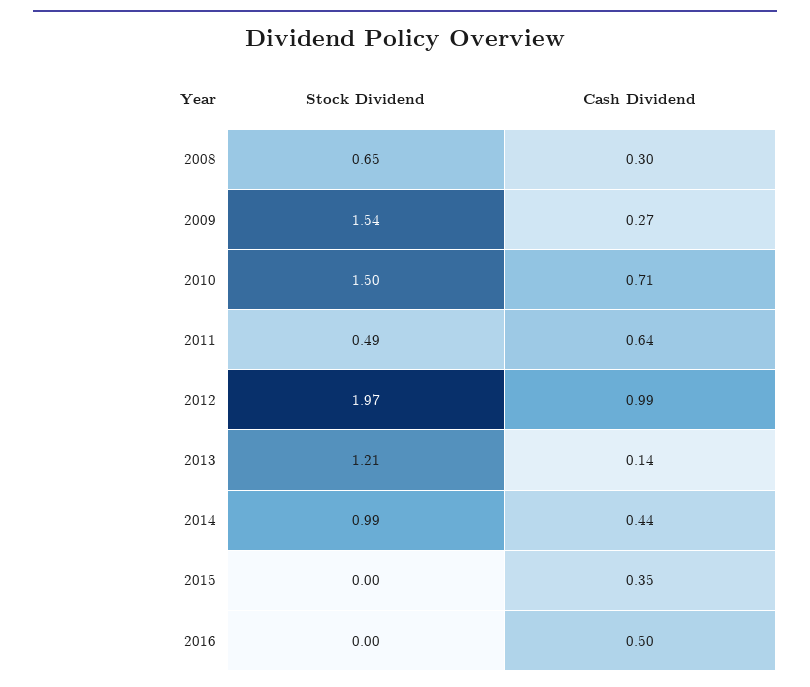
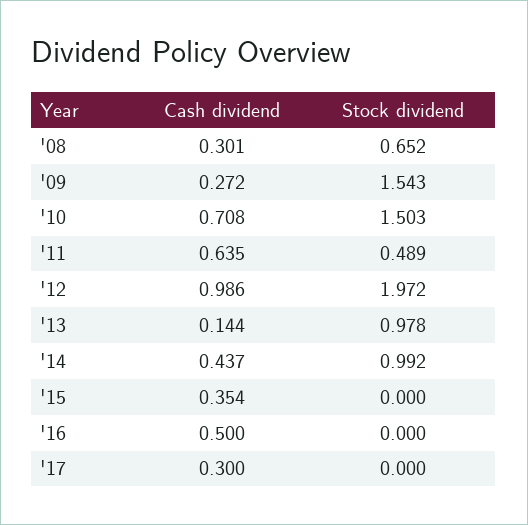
Stock Dividend, 2013: 1.21 -> 0.978
Cash Dividend, '17: none -> 0.3
Stock Dividend, '17: none -> 0

